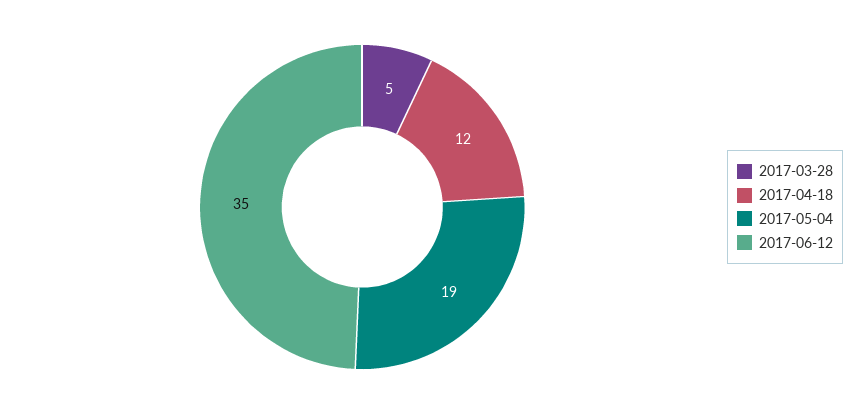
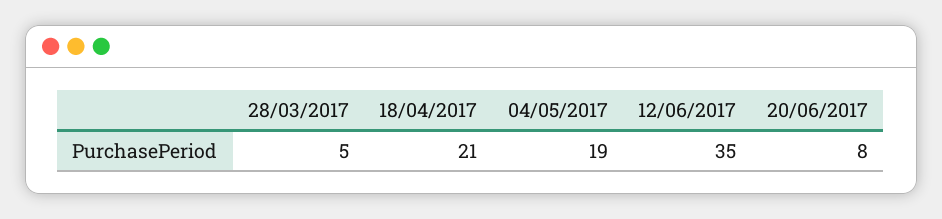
2017-04-18: 12 -> 21
20/06/2017: none -> 8

